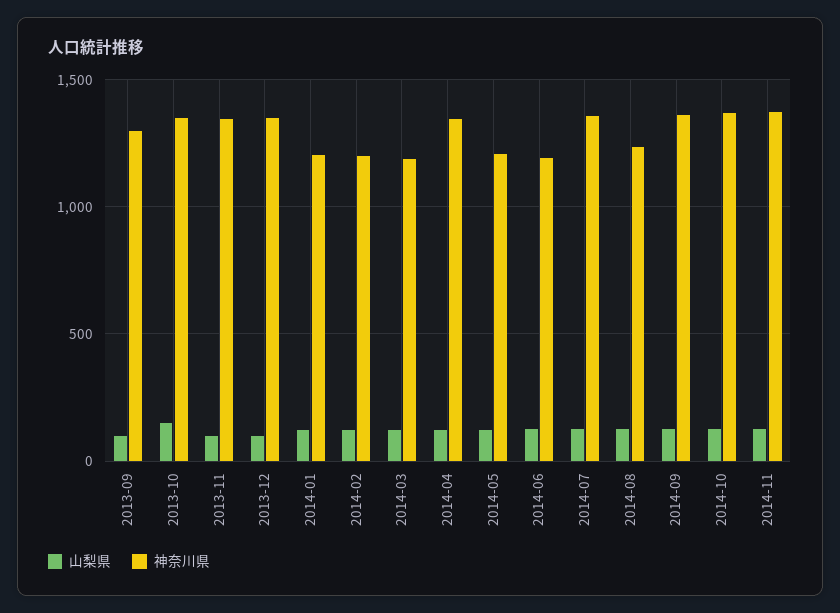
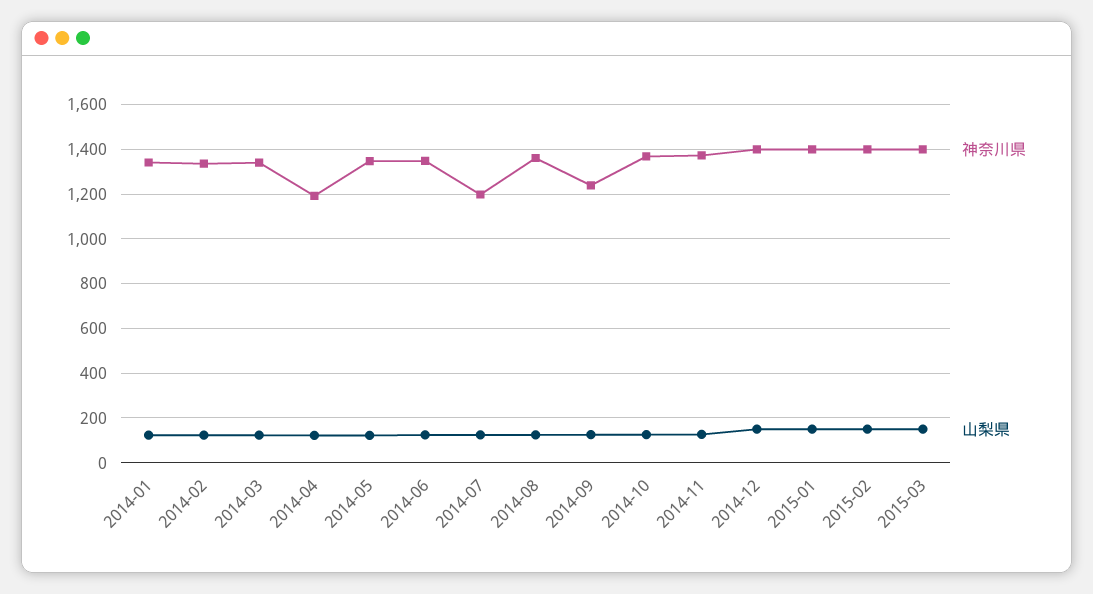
山梨県, 2013-09: 100 -> none
神奈川県, 2013-09: 1300 -> none
山梨県, 2013-10: 150 -> none
神奈川県, 2013-10: 1350 -> none
山梨県, 2013-11: 100 -> none
神奈川県, 2013-11: 1350 -> none
山梨県, 2013-12: 100 -> none
神奈川県, 2013-12: 1350 -> none
神奈川県, 2014-01: 1200 -> 1350
神奈川県, 2014-02: 1200 -> 1350
神奈川県, 2014-03: 1200 -> 1350
神奈川県, 2014-04: 1350 -> 1200
神奈川県, 2014-05: 1200 -> 1350
神奈川県, 2014-06: 1200 -> 1350
神奈川県, 2014-07: 1350 -> 1200
神奈川県, 2014-08: 1250 -> 1350
神奈川県, 2014-09: 1350 -> 1250
神奈川県, 2014-12: none -> 1400
山梨県, 2014-12: none -> 150
神奈川県, 2015-01: none -> 1400
山梨県, 2015-01: none -> 150
神奈川県, 2015-02: none -> 1400
山梨県, 2015-02: none -> 150
神奈川県, 2015-03: none -> 1400
山梨県, 2015-03: none -> 150

